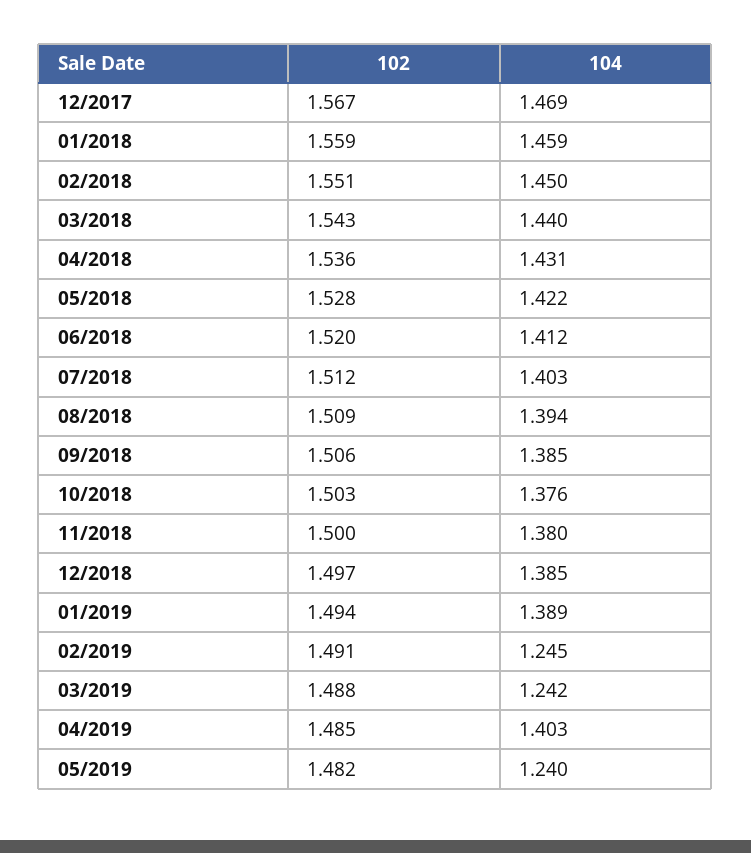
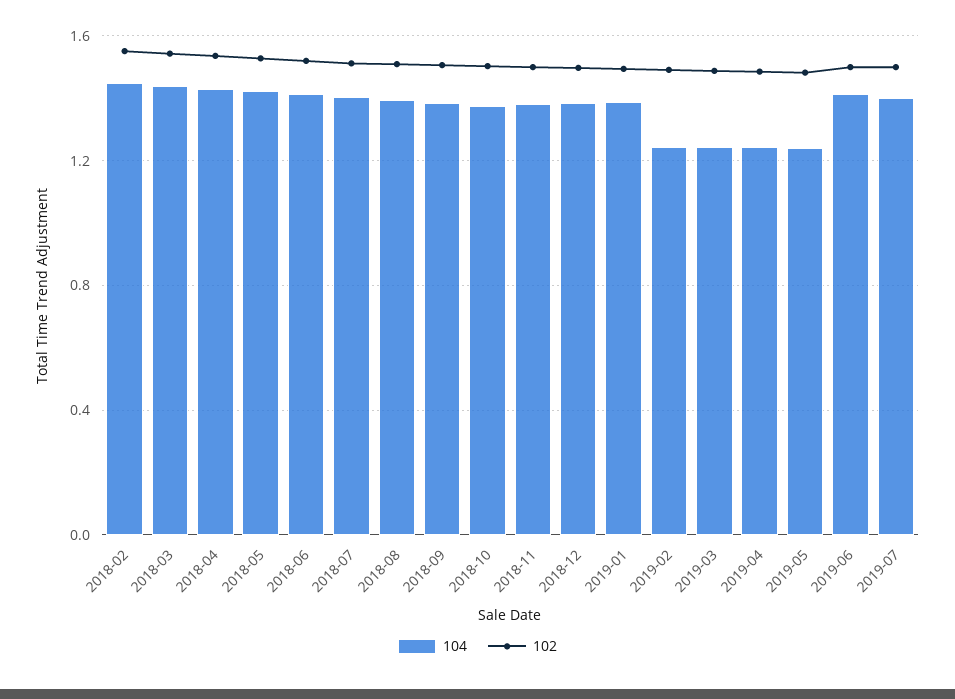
102, 12/2017: 1.567 -> none
104, 12/2017: 1.469 -> none
102, 01/2018: 1.559 -> none
104, 01/2018: 1.459 -> none
104, 04/2019: 1.403 -> 1.25
104, 2019-06: none -> 1.4
102, 2019-06: none -> 1.5
104, 2019-07: none -> 1.4
102, 2019-07: none -> 1.5

